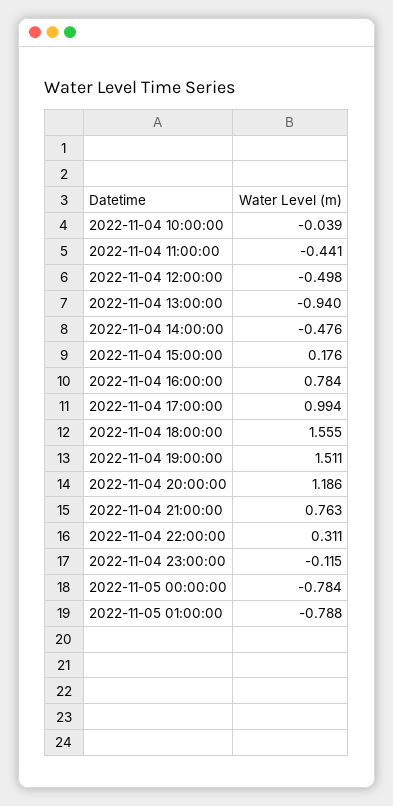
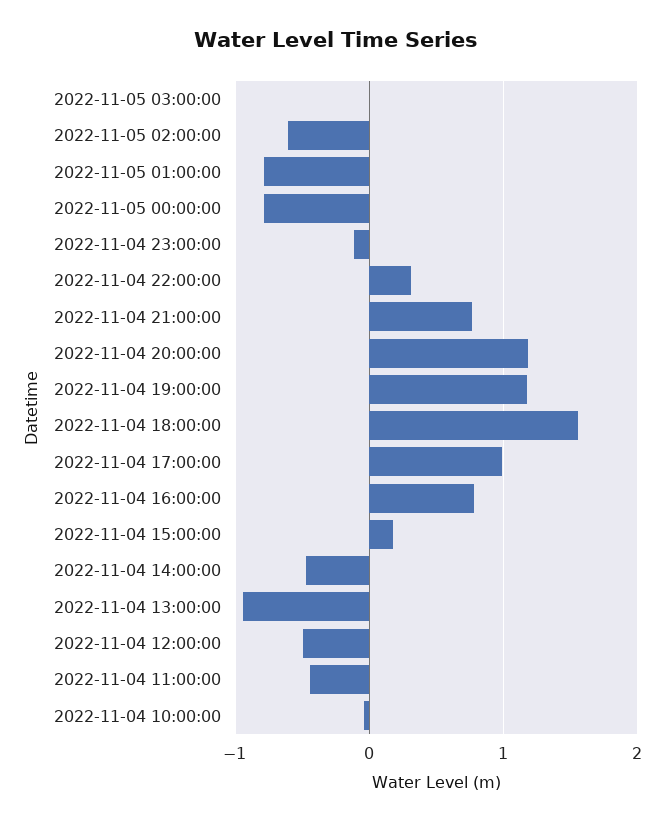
2022-11-04 19:00:00: 1.511 -> 1.2
2022-11-05 03:00:00: none -> 0
2022-11-05 02:00:00: none -> -0.6

